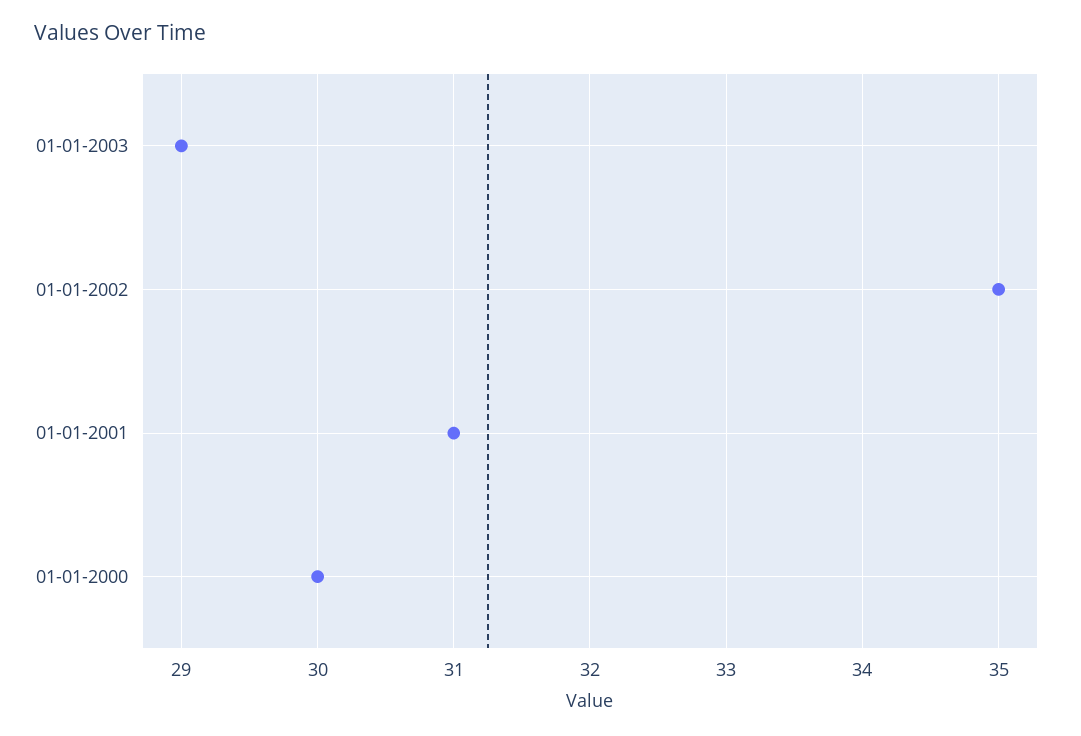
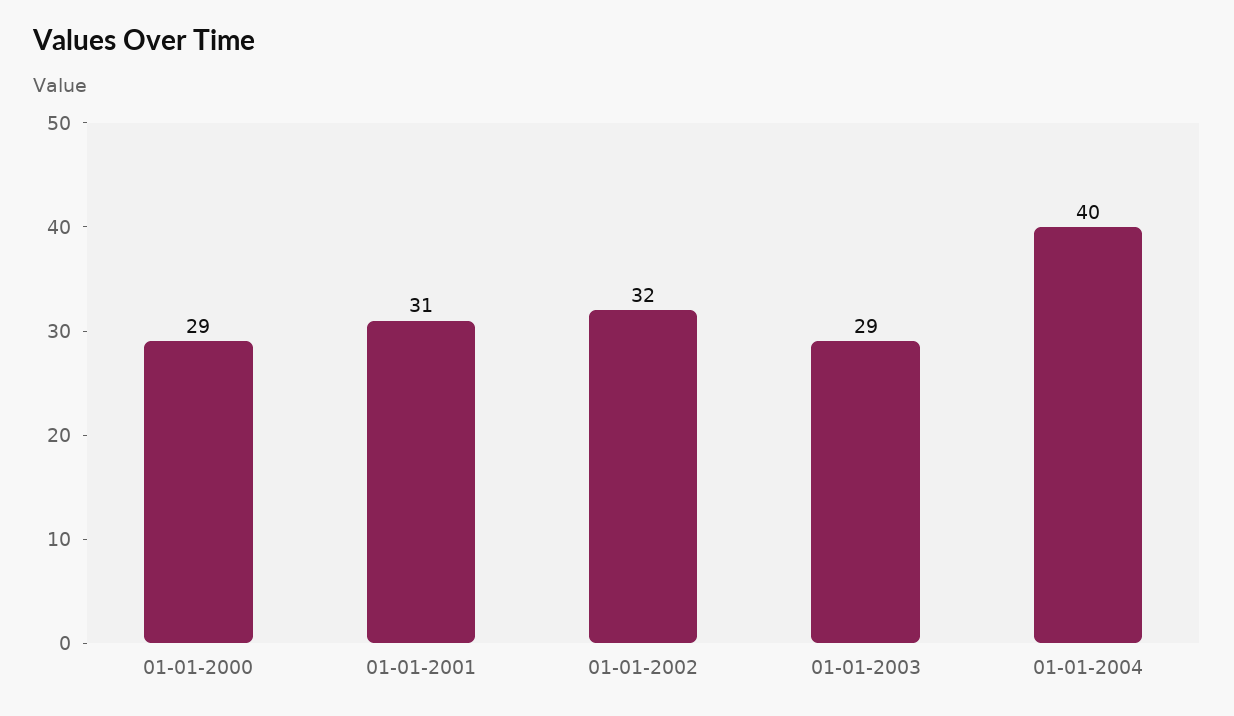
01-01-2002: 35 -> 32
01-01-2000: 30 -> 29
01-01-2004: none -> 40

